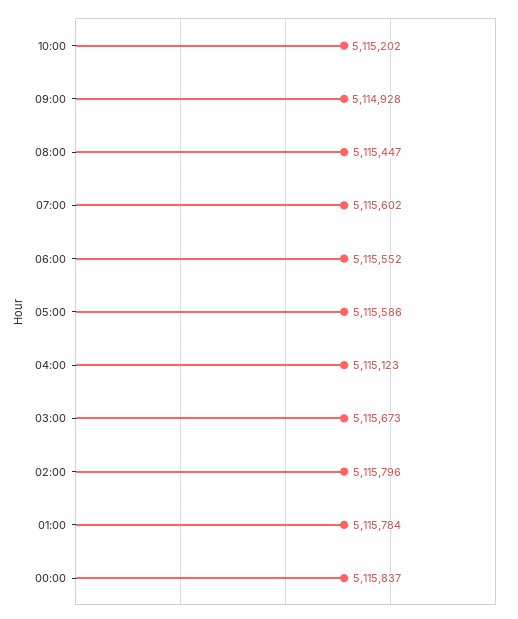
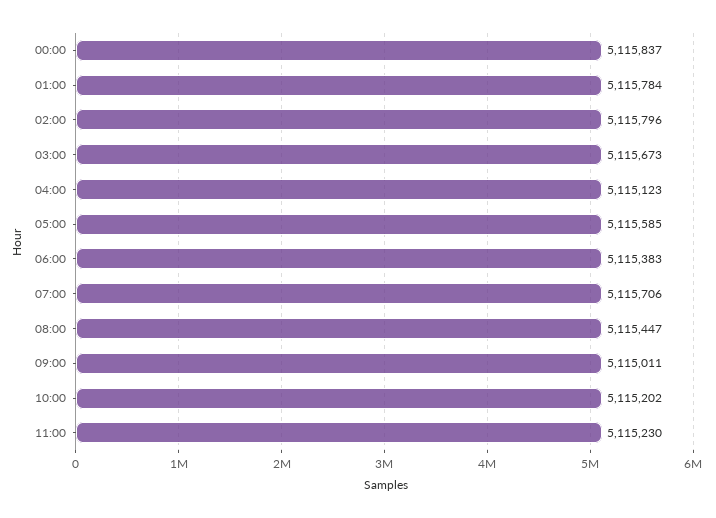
09:00: 5114928 -> 5115011
07:00: 5115602 -> 5115706
06:00: 5115552 -> 5115383
05:00: 5115586 -> 5115585
11:00: none -> 5115230

